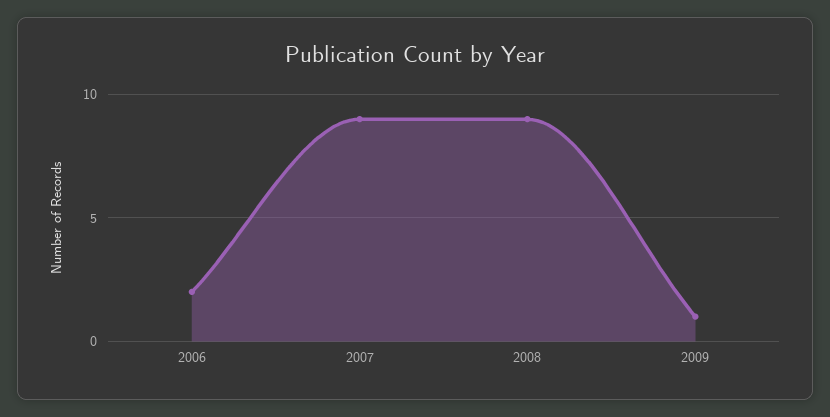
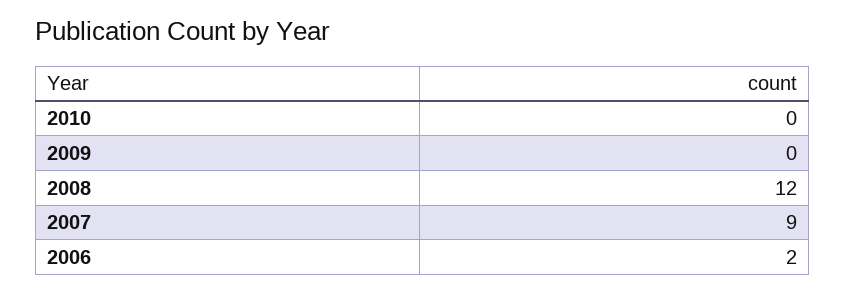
2008: 9 -> 12
2009: 1 -> 0
2010: none -> 0

